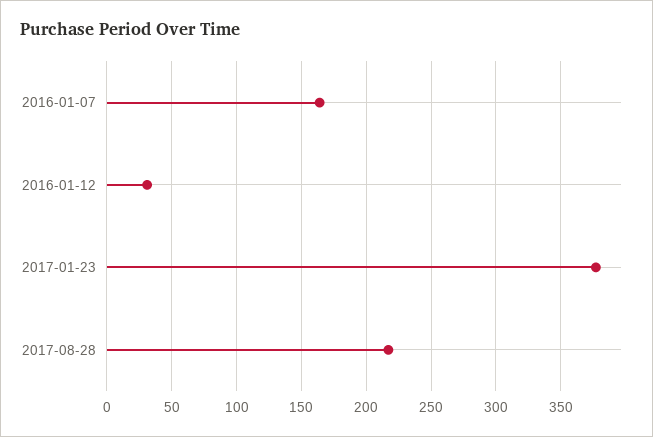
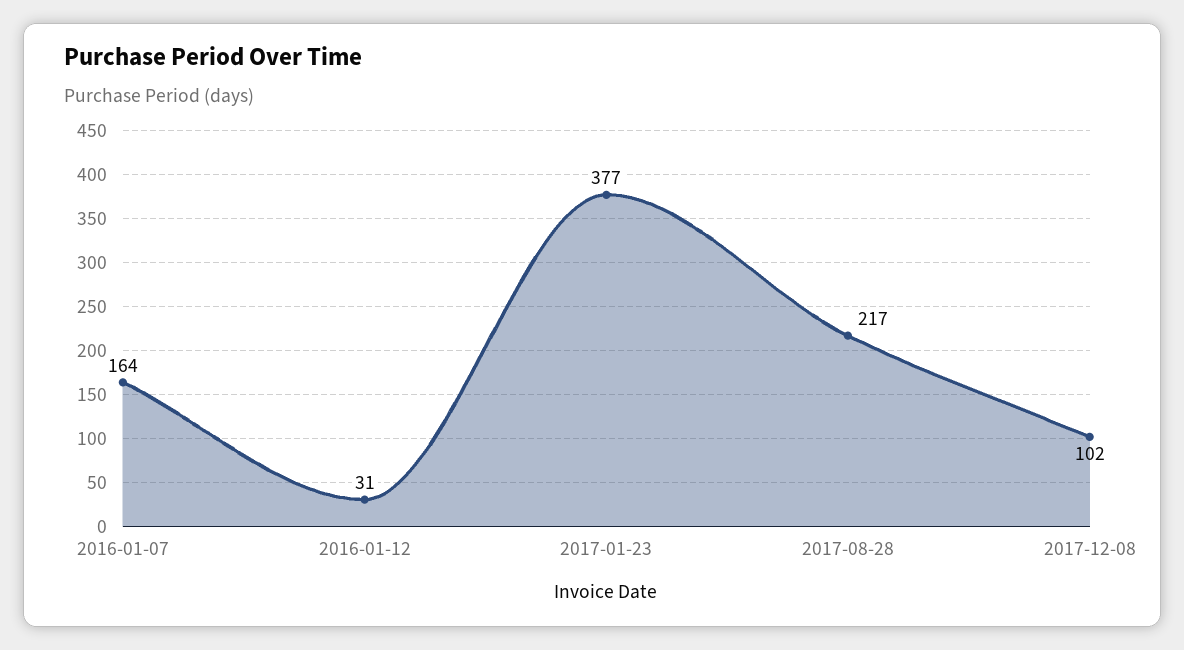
2017-12-08: none -> 102

